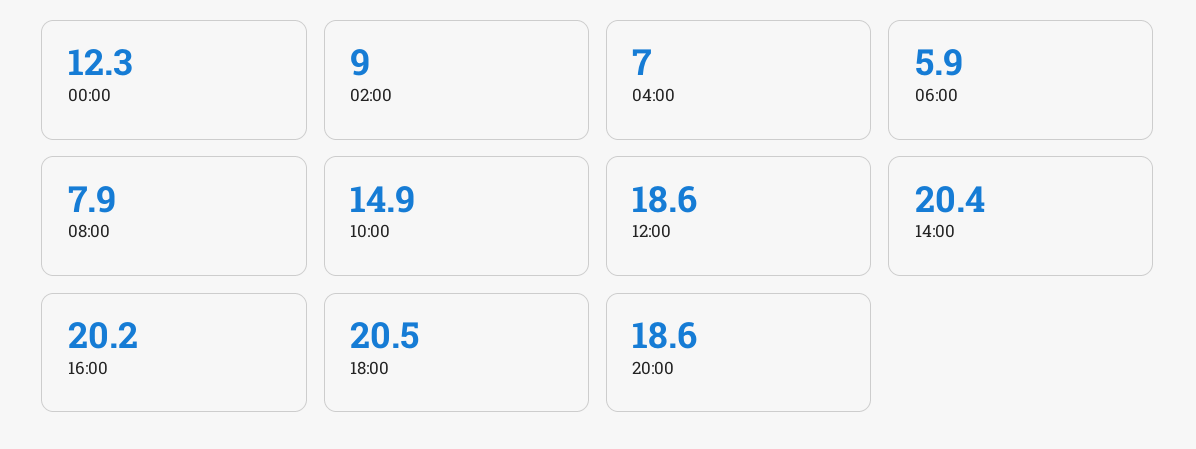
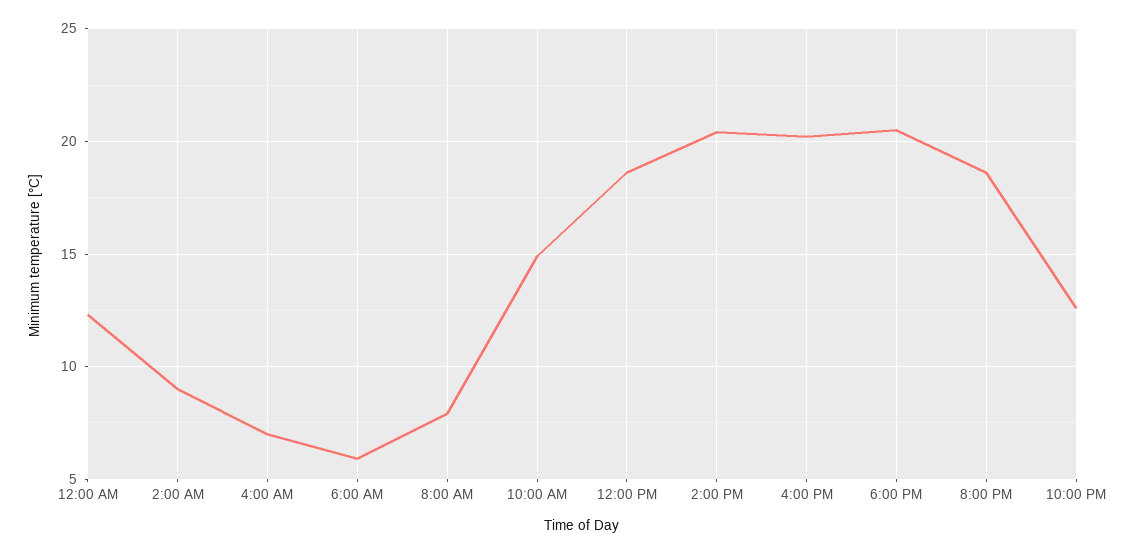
10:00 PM: none -> 12.5

